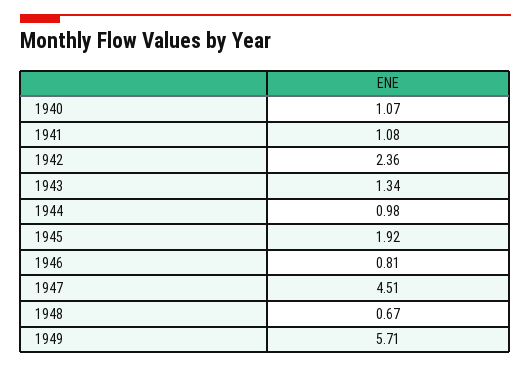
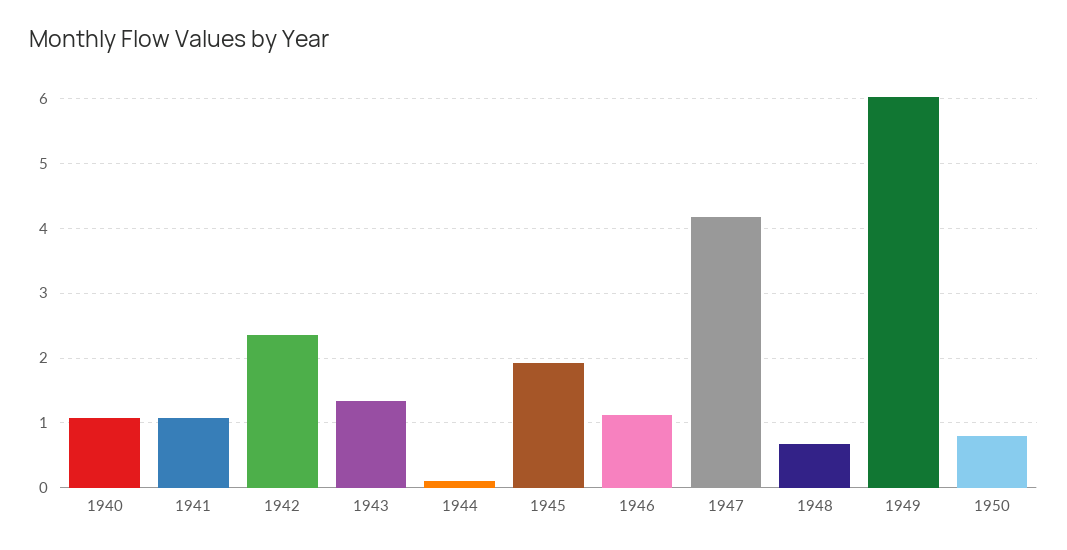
1944: 0.98 -> 0.1
1946: 0.81 -> 1.1
1947: 4.51 -> 4.2
1949: 5.71 -> 6
1950: none -> 0.8

